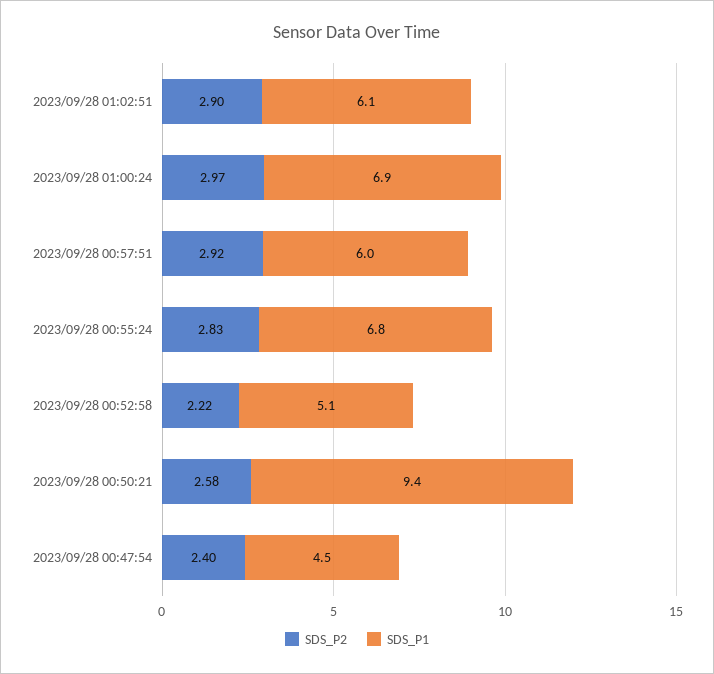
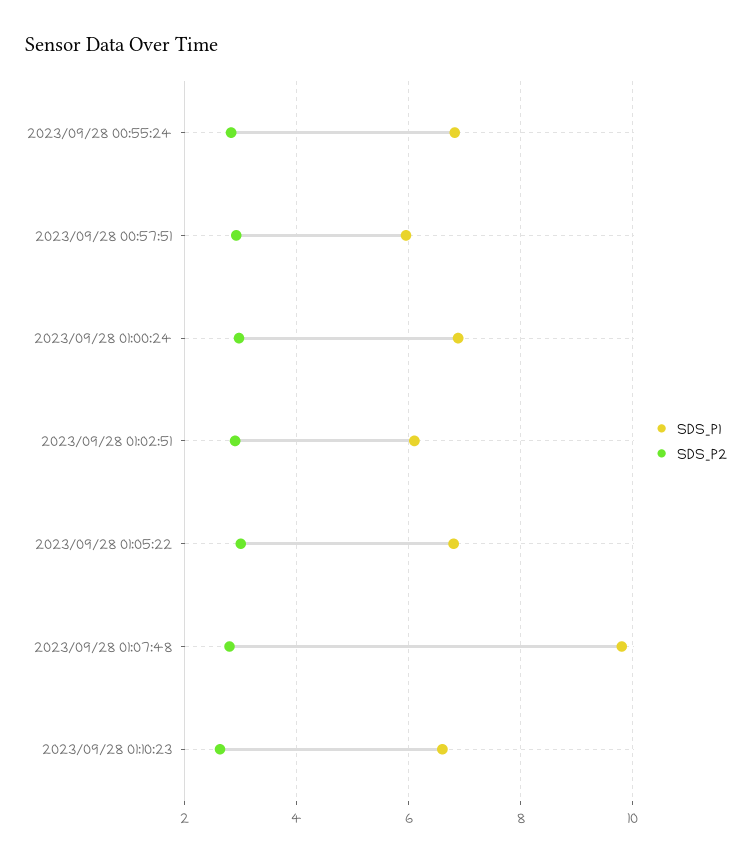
SDS_P2, 2023/09/28 00:52:58: 2.22 -> none
SDS_P1, 2023/09/28 00:52:58: 5.1 -> none
SDS_P2, 2023/09/28 00:50:21: 2.58 -> none
SDS_P1, 2023/09/28 00:50:21: 9.4 -> none
SDS_P2, 2023/09/28 00:47:54: 2.4 -> none
SDS_P1, 2023/09/28 00:47:54: 4.5 -> none
SDS_P1, 2023/09/28 01:05:22: none -> 6.8
SDS_P2, 2023/09/28 01:05:22: none -> 3
SDS_P1, 2023/09/28 01:07:48: none -> 9.8
SDS_P2, 2023/09/28 01:07:48: none -> 2.8
SDS_P1, 2023/09/28 01:10:23: none -> 6.6
SDS_P2, 2023/09/28 01:10:23: none -> 2.6

